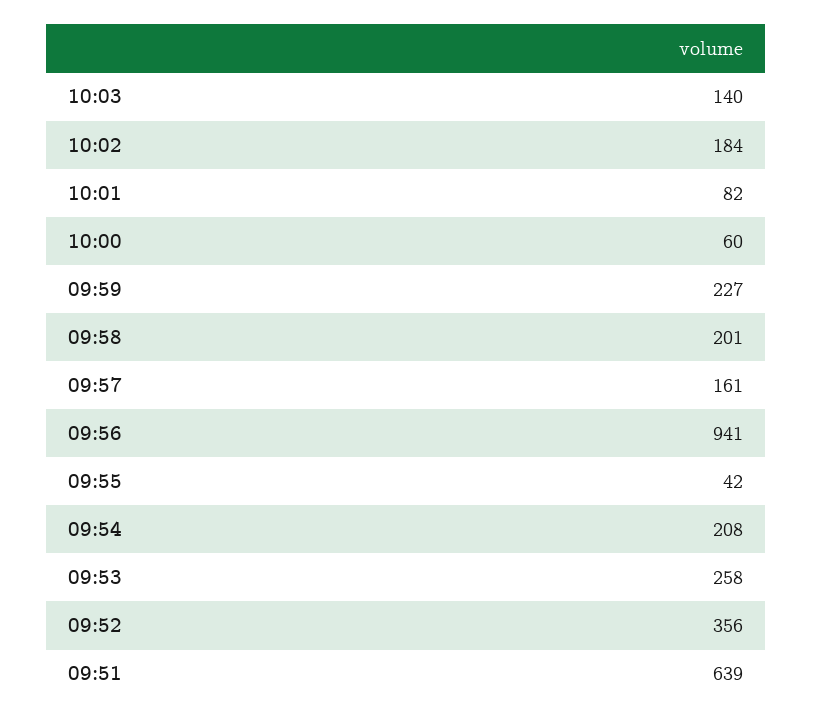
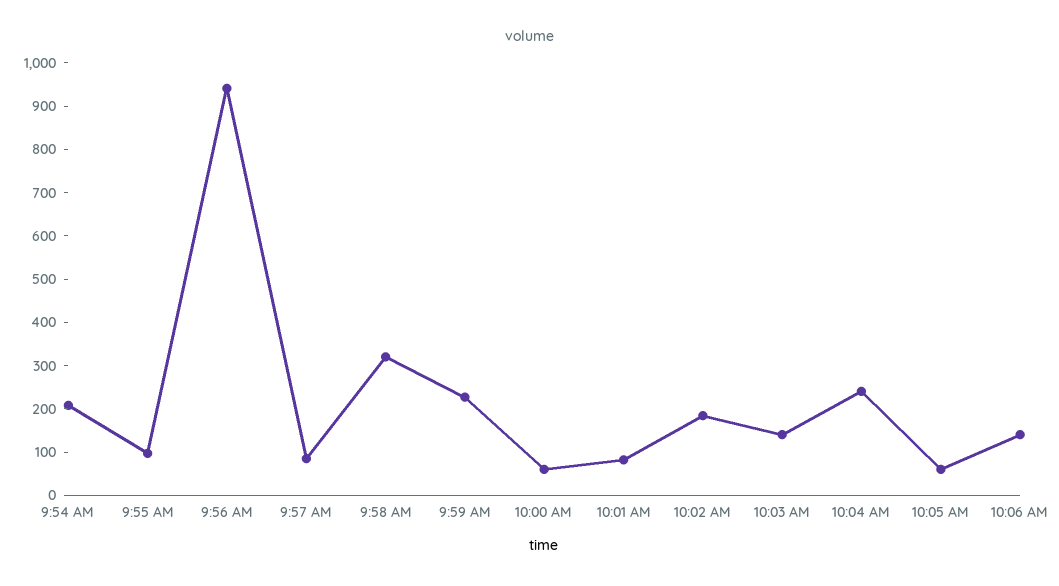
09:58: 201 -> 320
09:57: 161 -> 80
09:55: 42 -> 100
09:53: 258 -> none
09:52: 356 -> none
09:51: 639 -> none
10:04 AM: none -> 240
10:05 AM: none -> 60
10:06 AM: none -> 140

